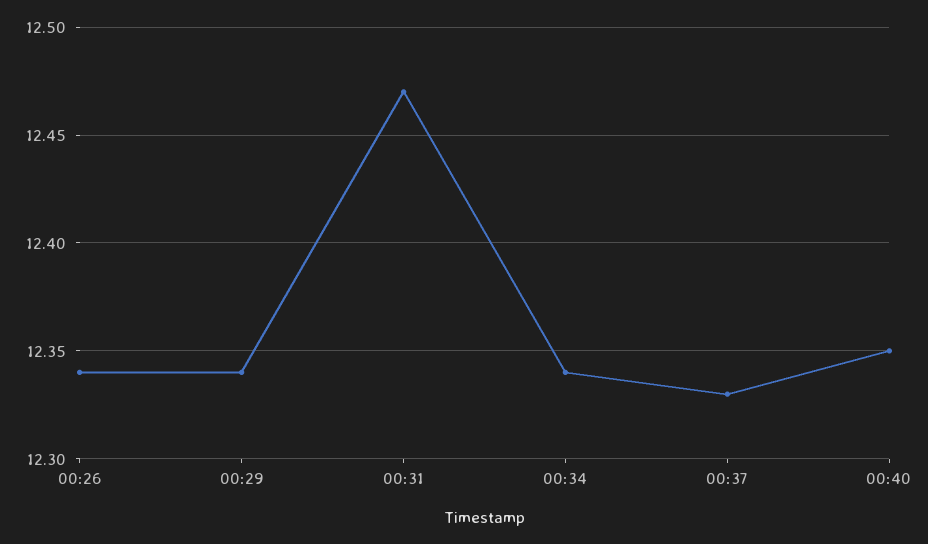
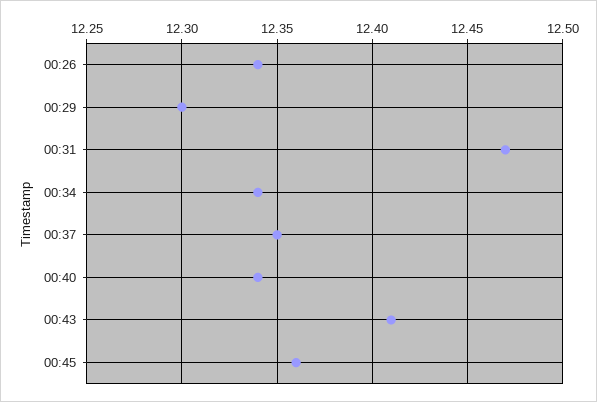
00:29: 12.34 -> 12.3
00:37: 12.33 -> 12.35
00:40: 12.35 -> 12.34
00:43: none -> 12.41
00:45: none -> 12.36

